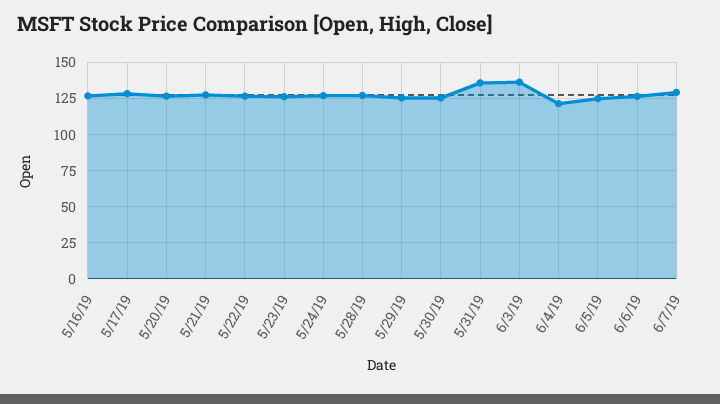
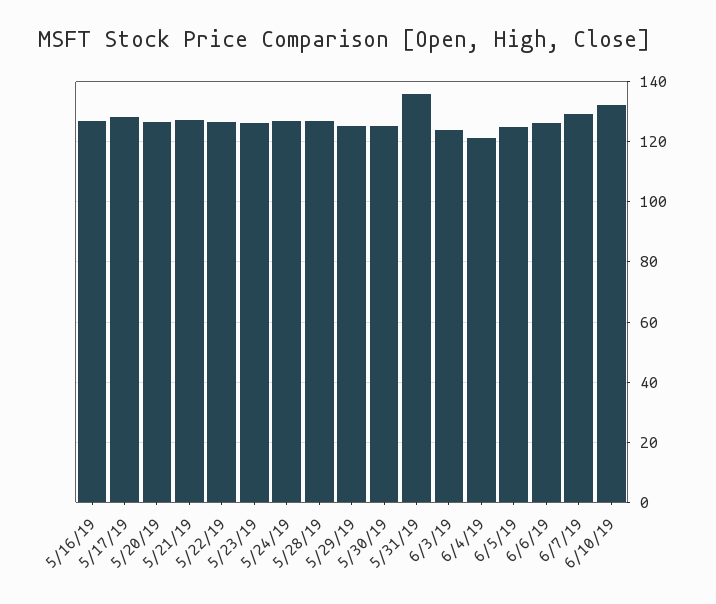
6/3/19: 135 -> 124
6/10/19: none -> 132

